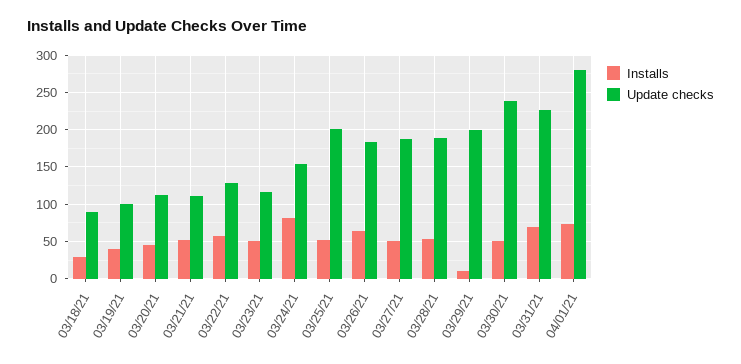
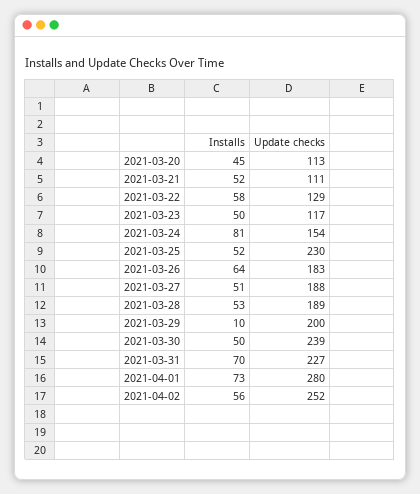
Installs, 03/18/21: 30 -> none
Update checks, 03/18/21: 90 -> none
Installs, 03/19/21: 40 -> none
Update checks, 03/19/21: 100 -> none
Update checks, 03/25/21: 200 -> 230
Installs, 2021-04-02: none -> 56
Update checks, 2021-04-02: none -> 252

